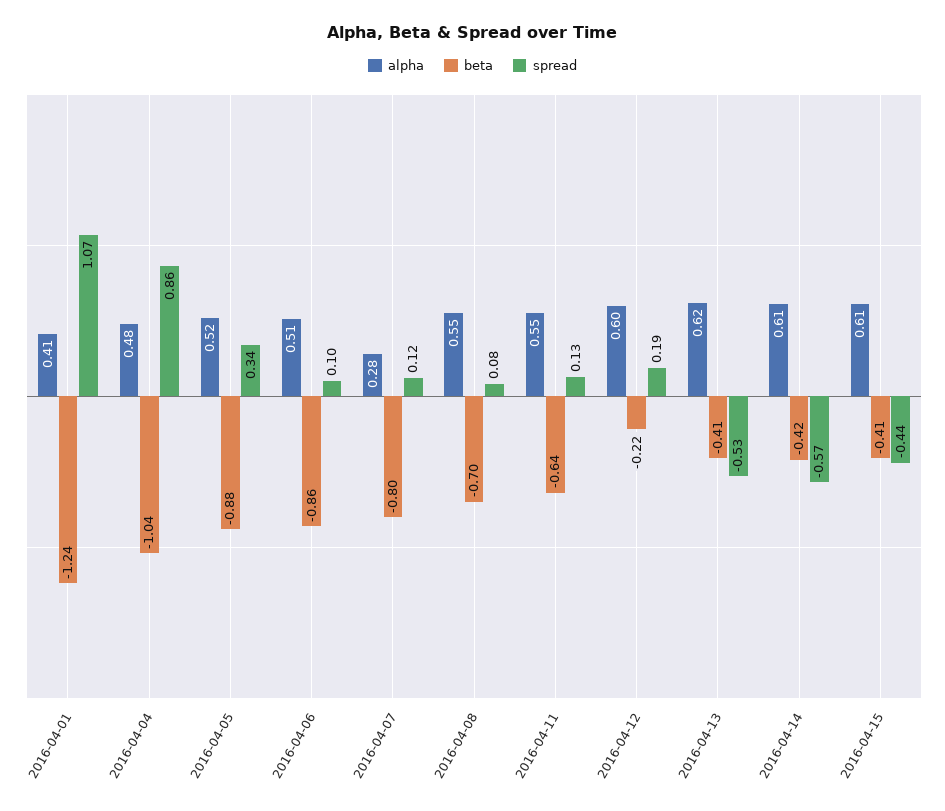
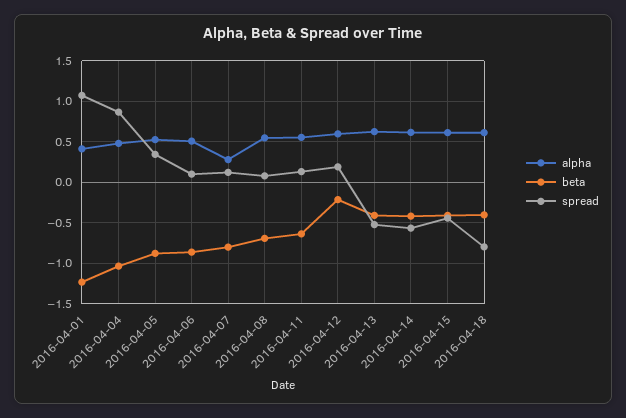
alpha, 2016-04-18: none -> 0.6
beta, 2016-04-18: none -> -0.4
spread, 2016-04-18: none -> -0.8

